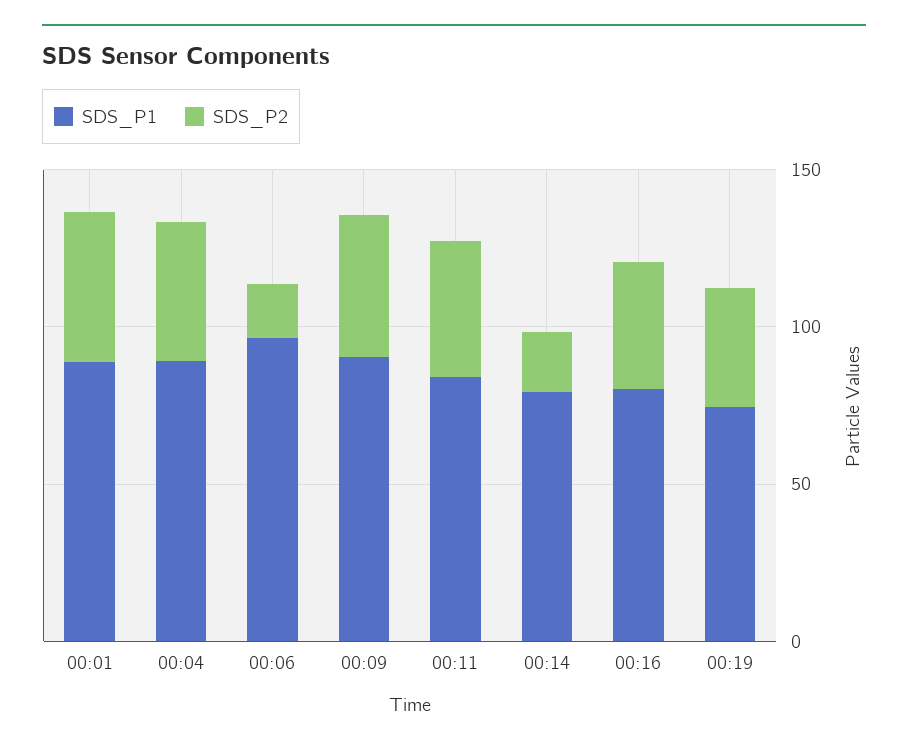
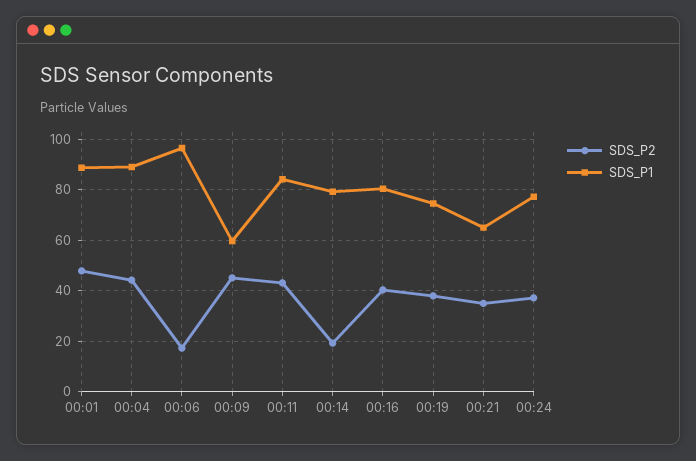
SDS_P1, 00:09: 90 -> 60
SDS_P2, 00:21: none -> 35
SDS_P1, 00:21: none -> 65
SDS_P2, 00:24: none -> 37.5
SDS_P1, 00:24: none -> 77.5

